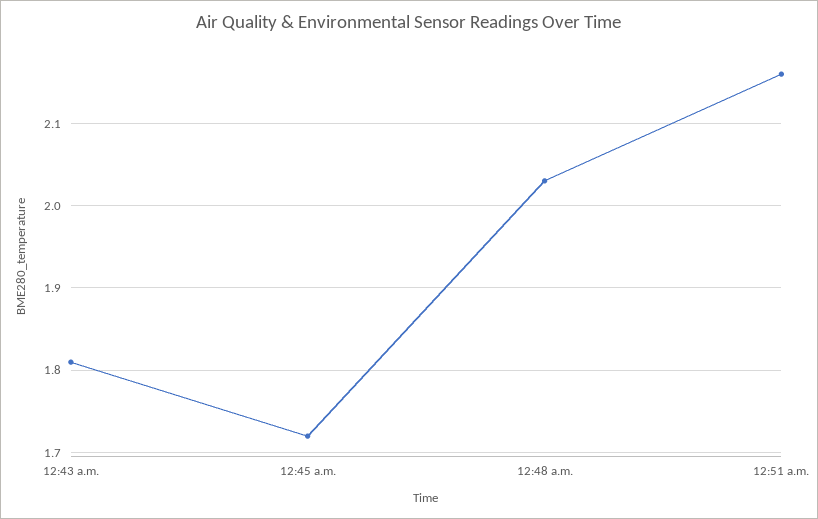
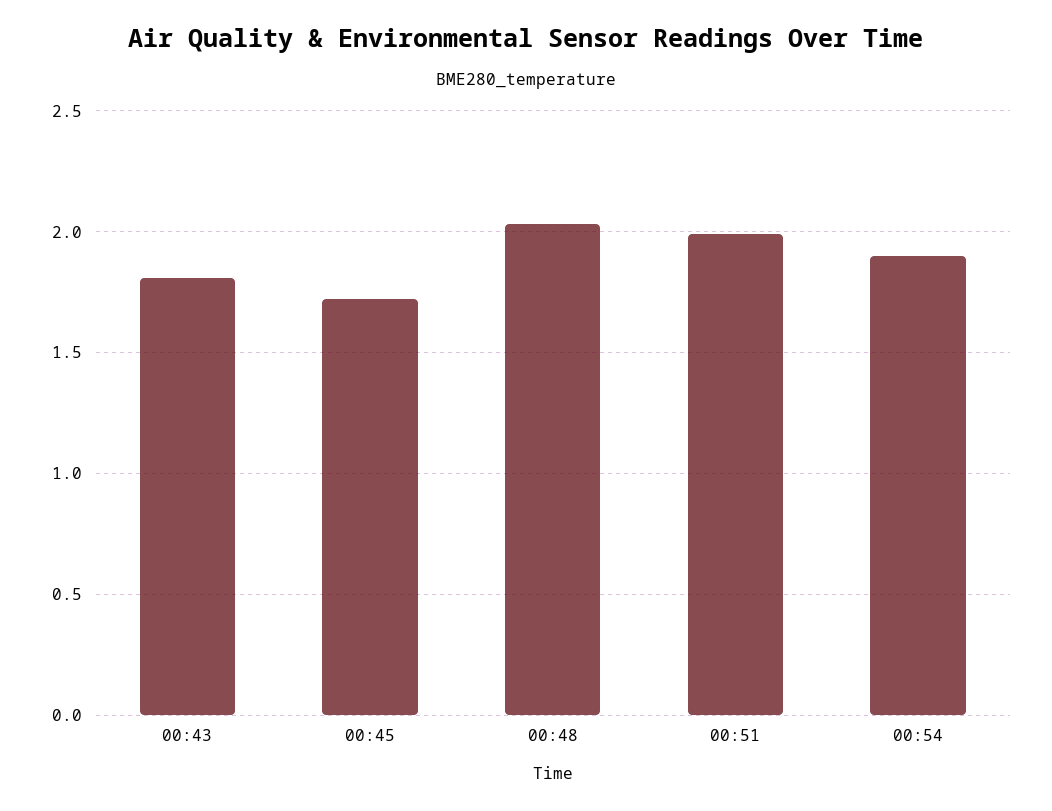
12:51 a.m.: 2.16 -> 2
00:54: none -> 1.9

